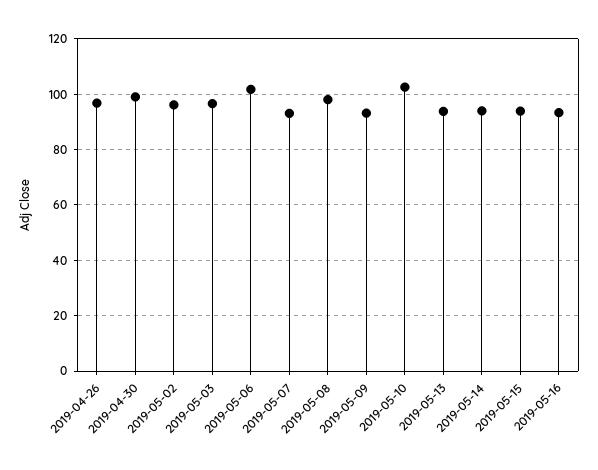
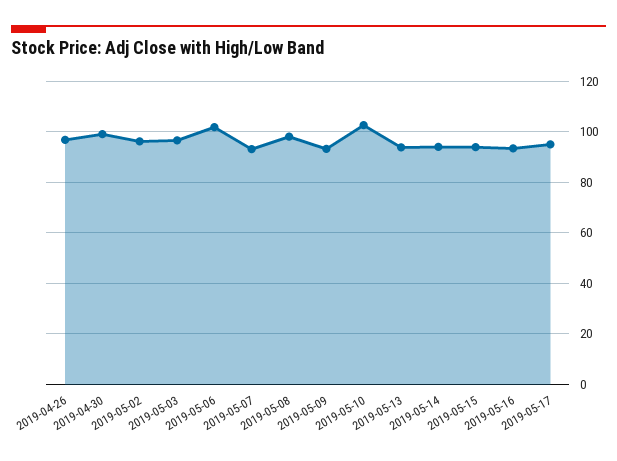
2019-05-17: none -> 95

